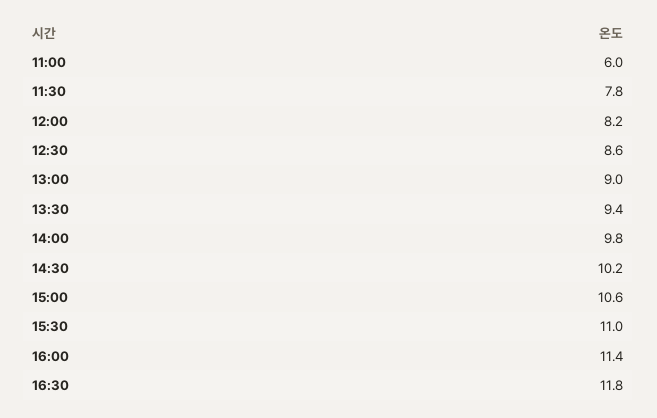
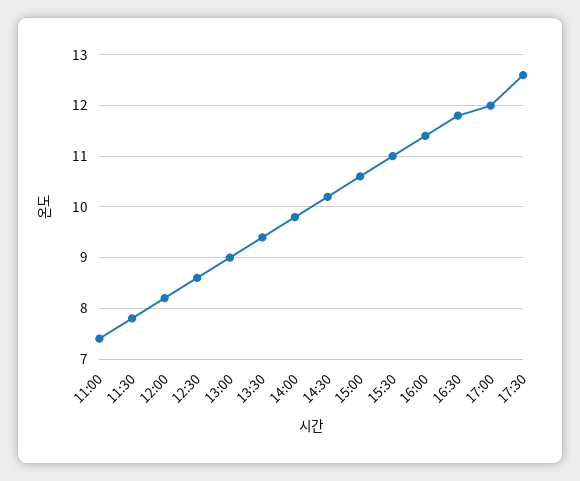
11:00: 6 -> 7.5
17:00: none -> 12
17:30: none -> 12.5

